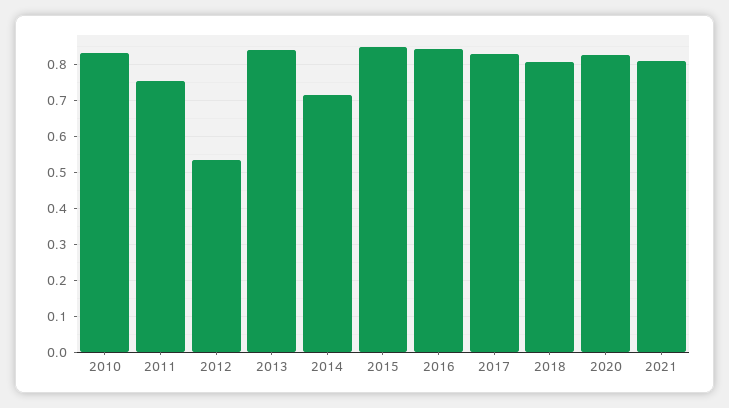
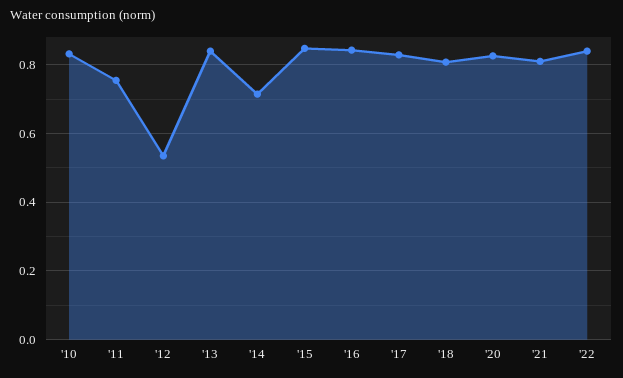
'22: none -> 0.84

